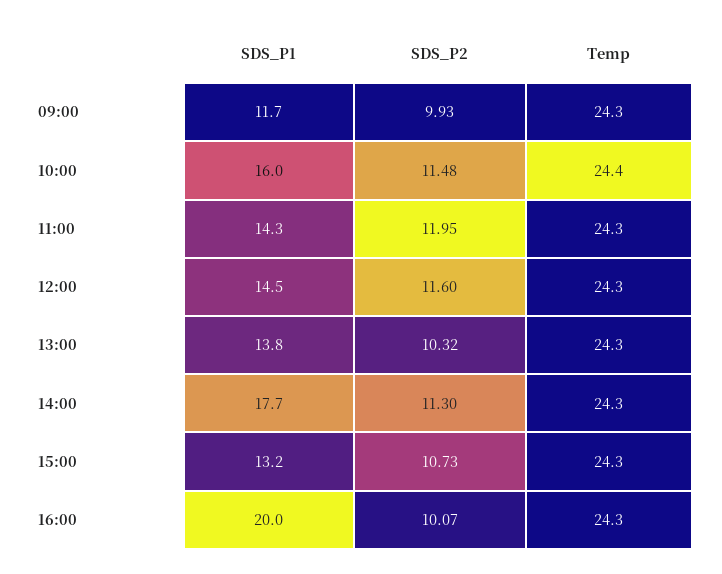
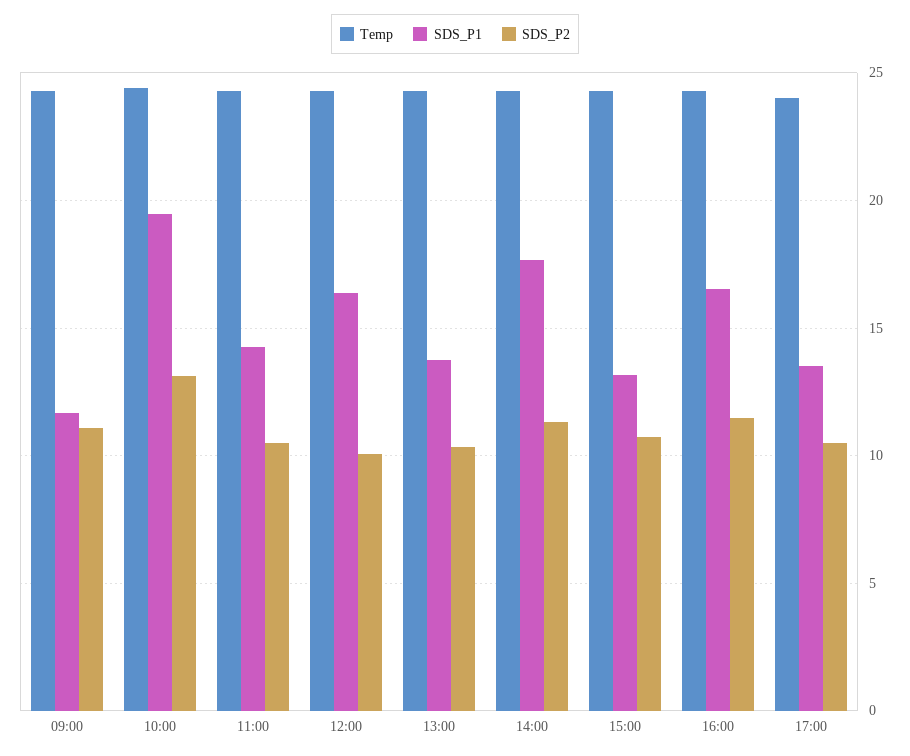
SDS_P2, 09:00: 9.93 -> 11
SDS_P1, 10:00: 16 -> 19.5
SDS_P2, 10:00: 11.48 -> 13
SDS_P2, 11:00: 11.95 -> 10.5
SDS_P1, 12:00: 14.5 -> 16.5
SDS_P2, 12:00: 11.6 -> 10
SDS_P1, 16:00: 20 -> 16.5
SDS_P2, 16:00: 10.07 -> 11.5
Temp, 17:00: none -> 24
SDS_P1, 17:00: none -> 13.5
SDS_P2, 17:00: none -> 10.5

